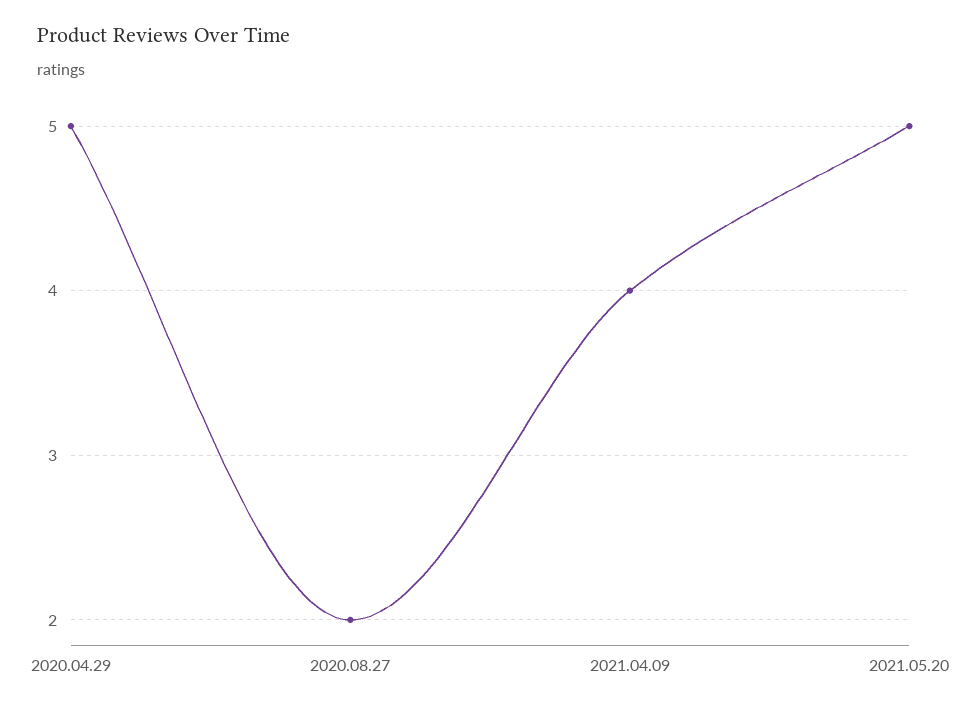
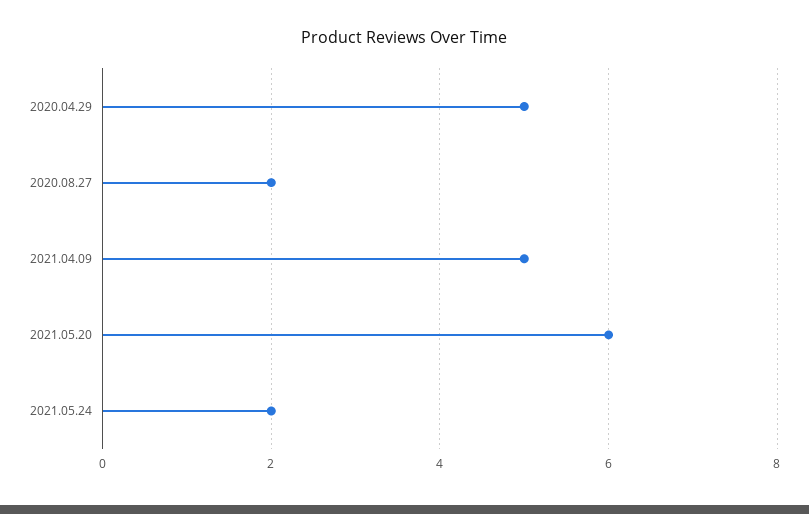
2021.04.09: 4 -> 5
2021.05.20: 5 -> 6
2021.05.24: none -> 2

